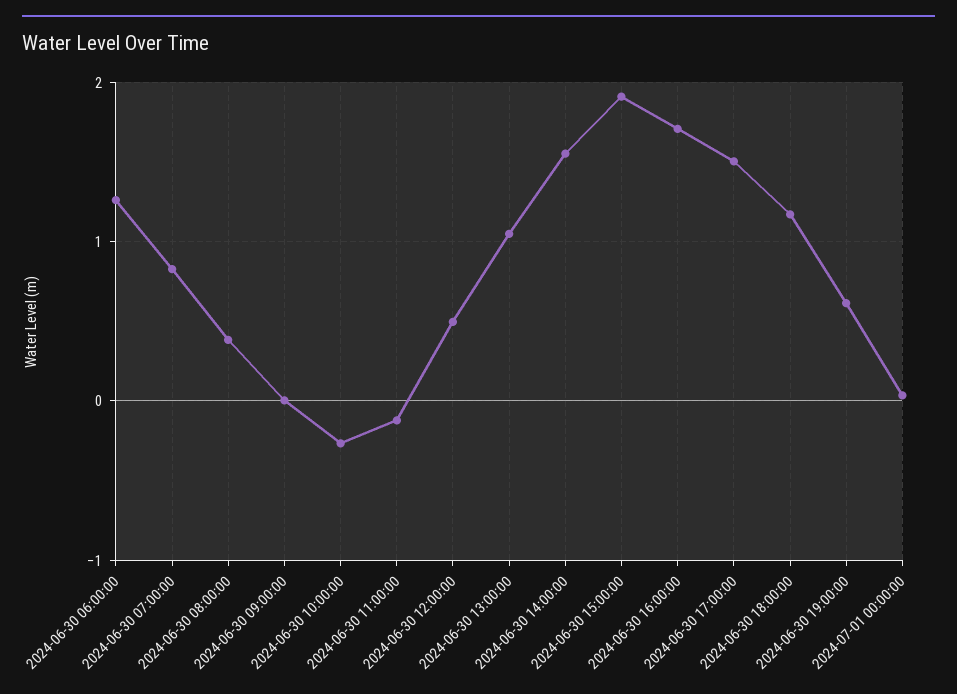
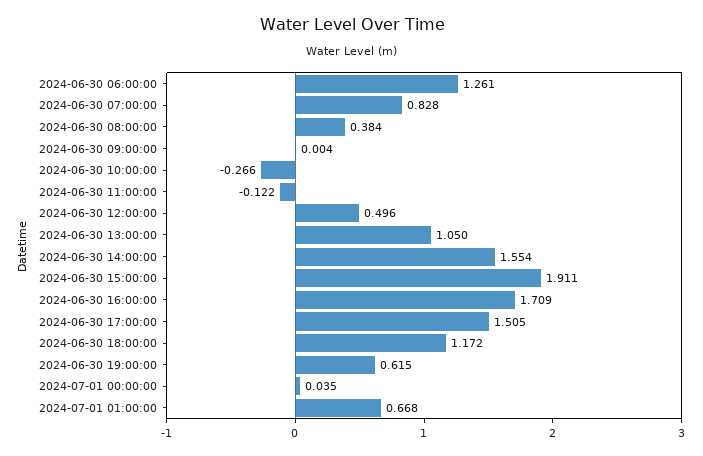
2024-07-01 01:00:00: none -> 0.668

